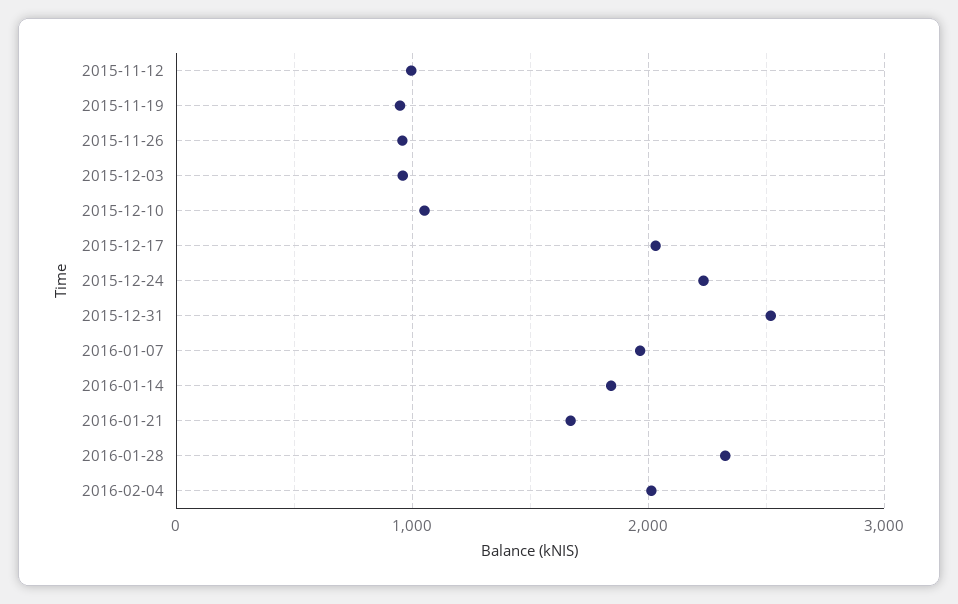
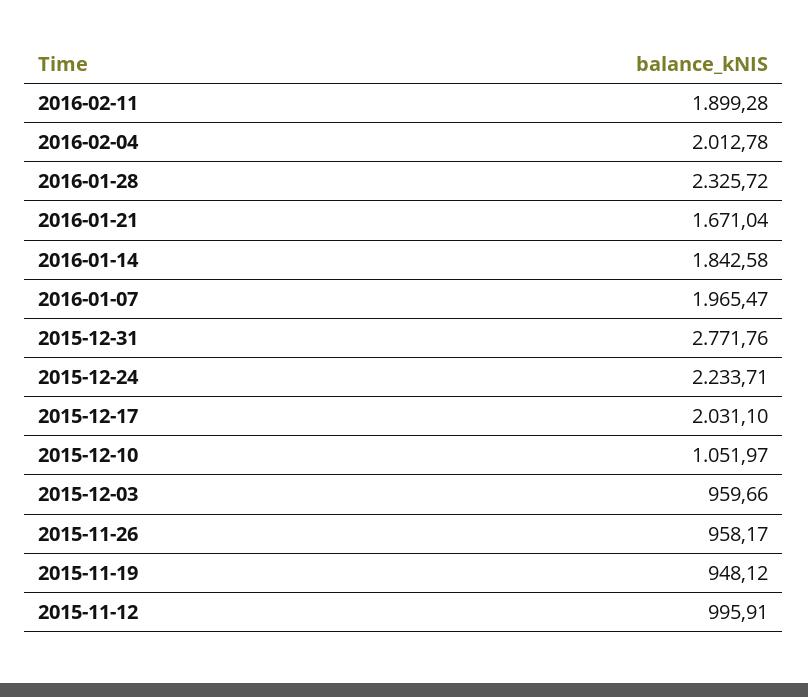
2015-12-31: 2500 -> 2771.76
2016-02-11: none -> 1899.28

